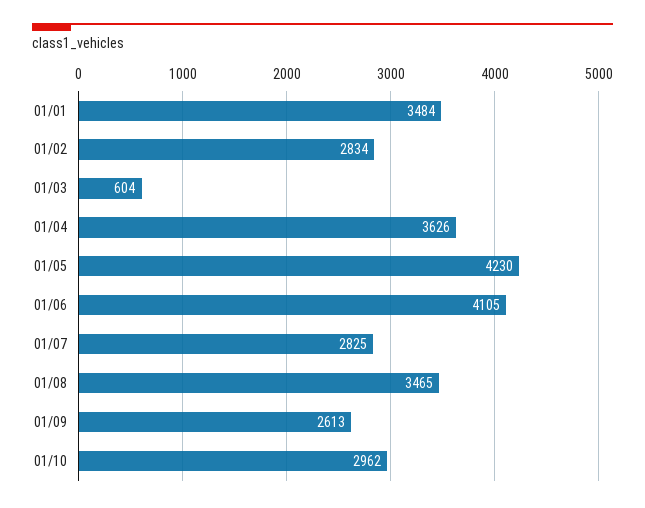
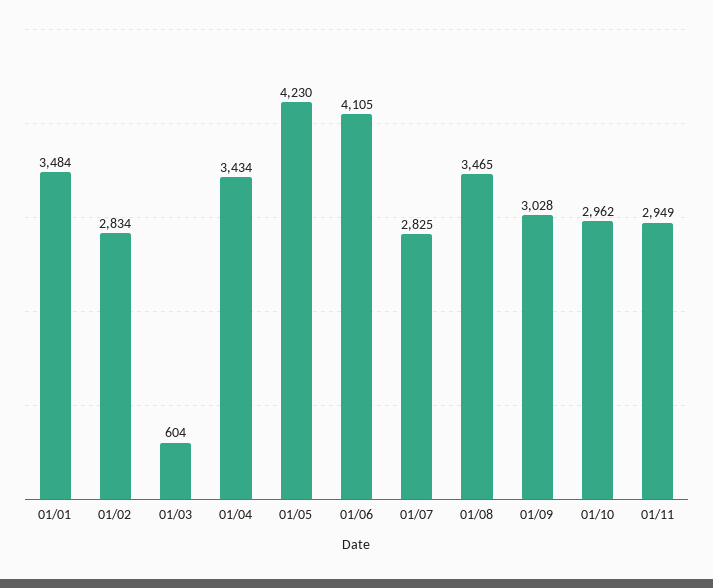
01/04: 3626 -> 3434
01/09: 2613 -> 3028
01/11: none -> 2949

